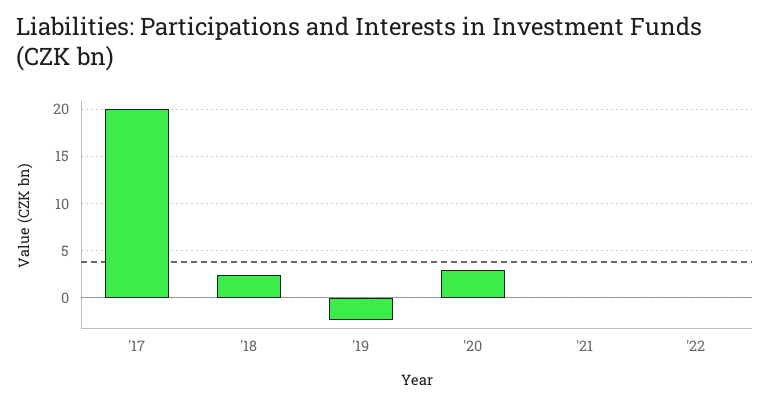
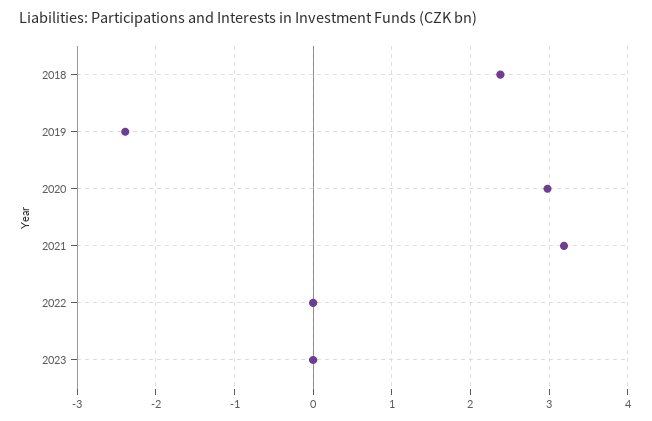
'17: 20 -> none
'21: 0 -> 3.2
2023: none -> 0

